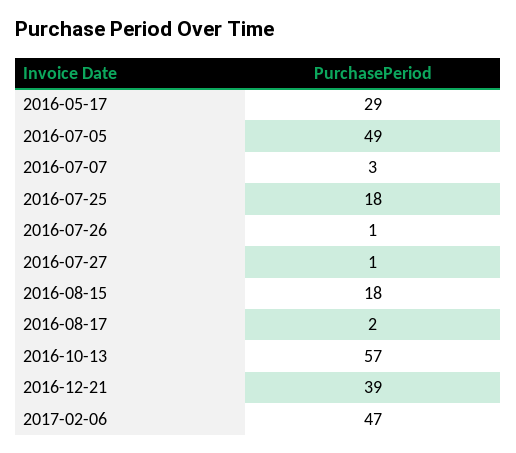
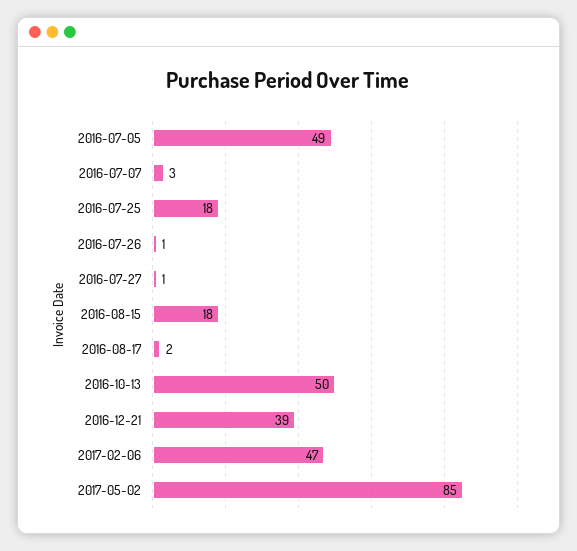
2016-05-17: 29 -> none
2016-10-13: 57 -> 50
2017-05-02: none -> 85

